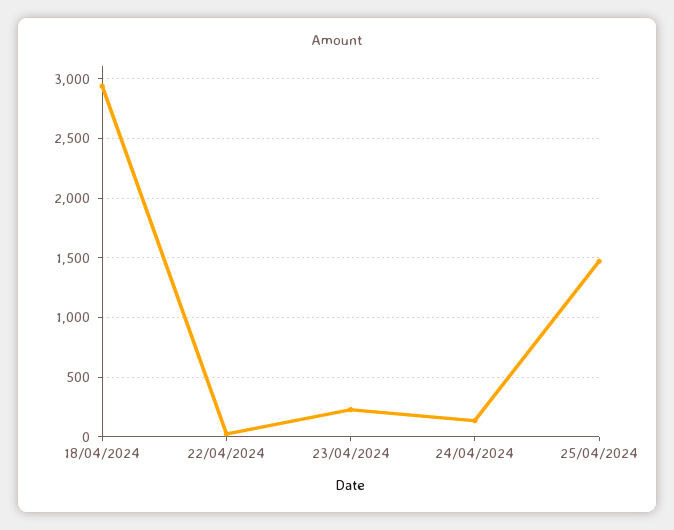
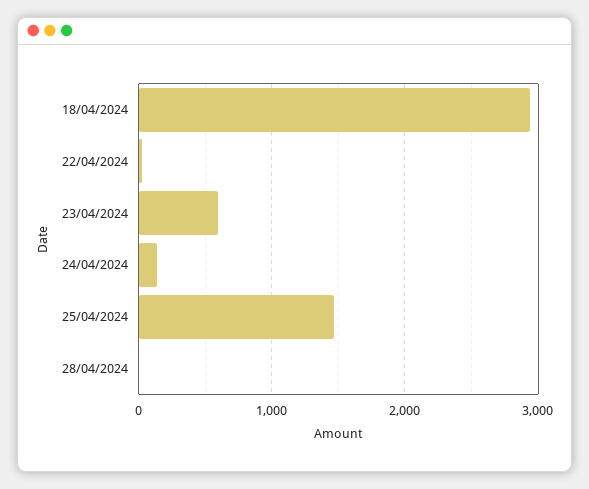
23/04/2024: 200 -> 600
28/04/2024: none -> 0

